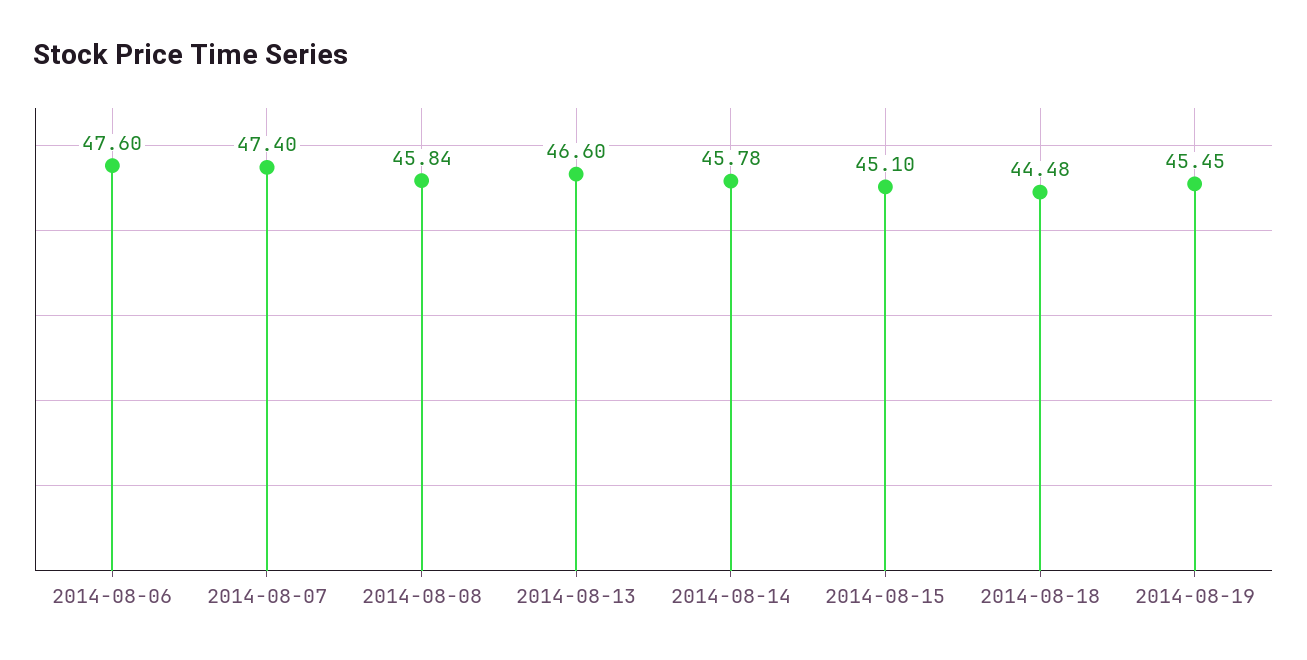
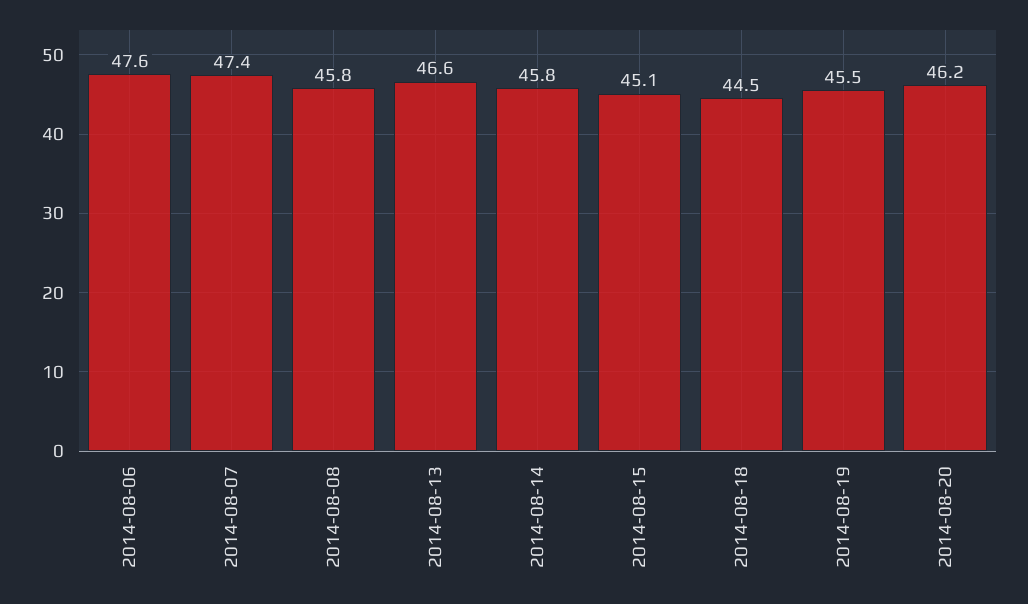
2014-08-20: none -> 46.2

